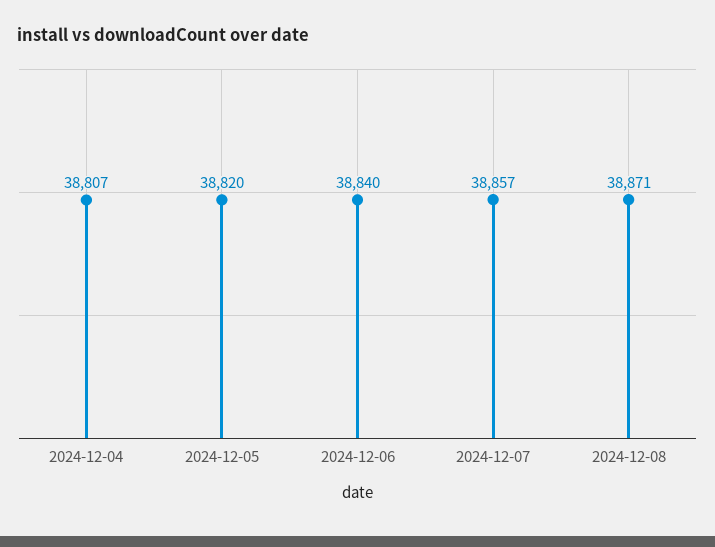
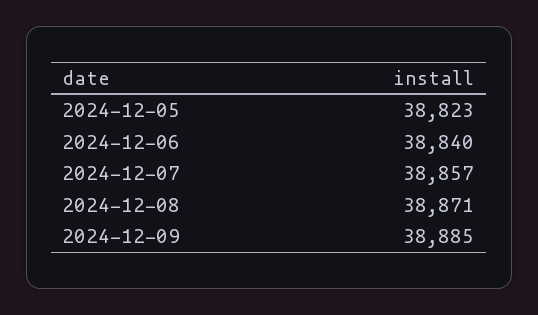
2024-12-04: 38807 -> none
2024-12-05: 38820 -> 38823
2024-12-09: none -> 38885

